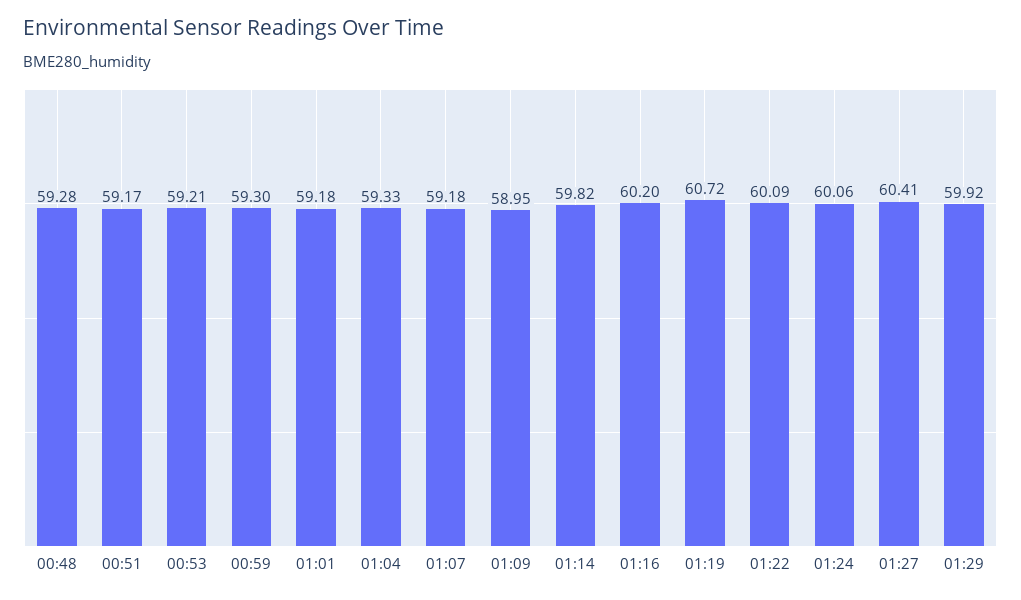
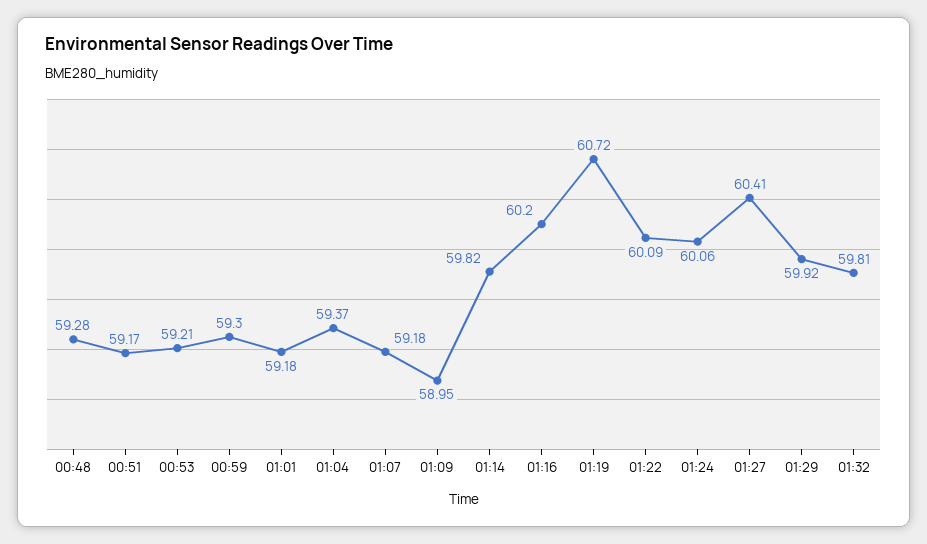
01:04: 59.33 -> 59.37
01:32: none -> 59.81

